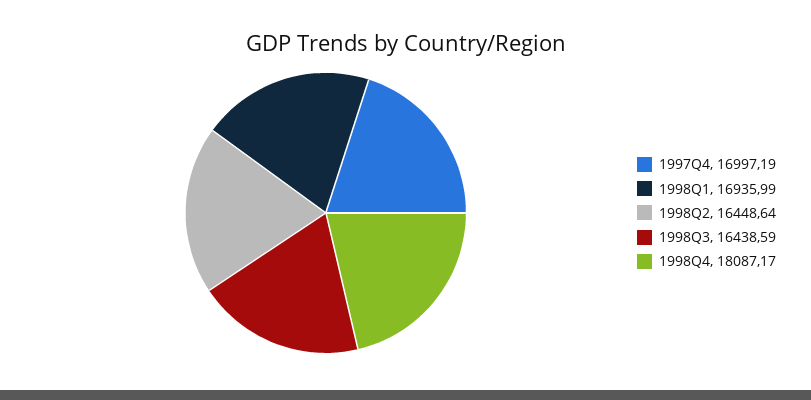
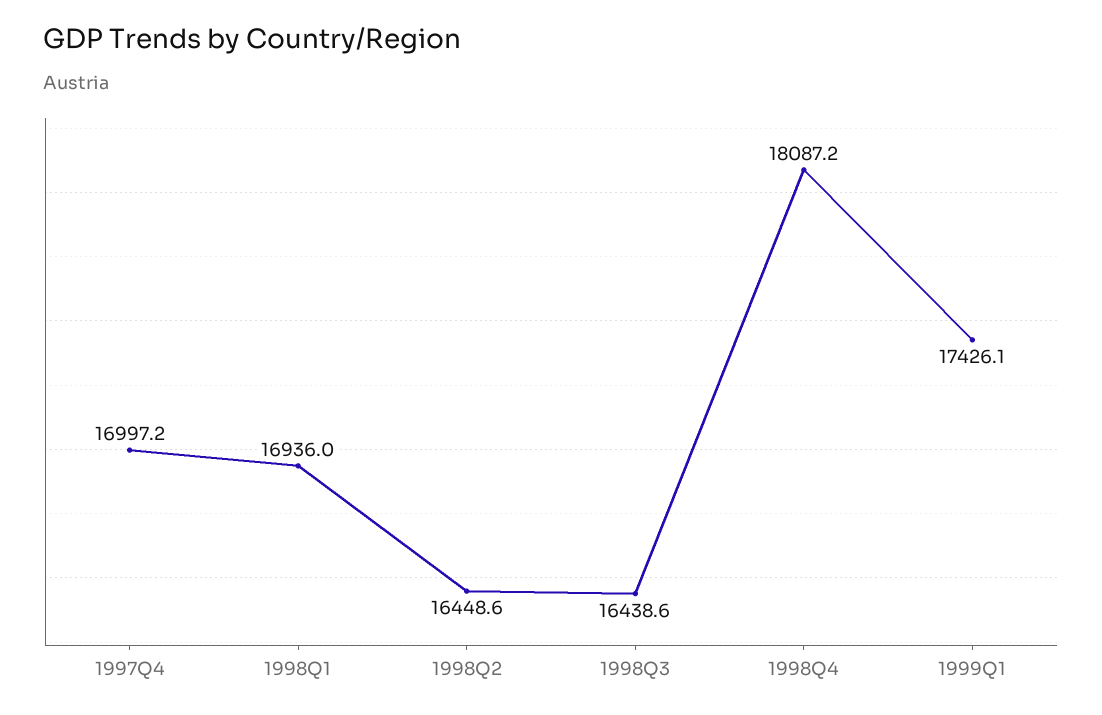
1999Q1: none -> 17426.1

